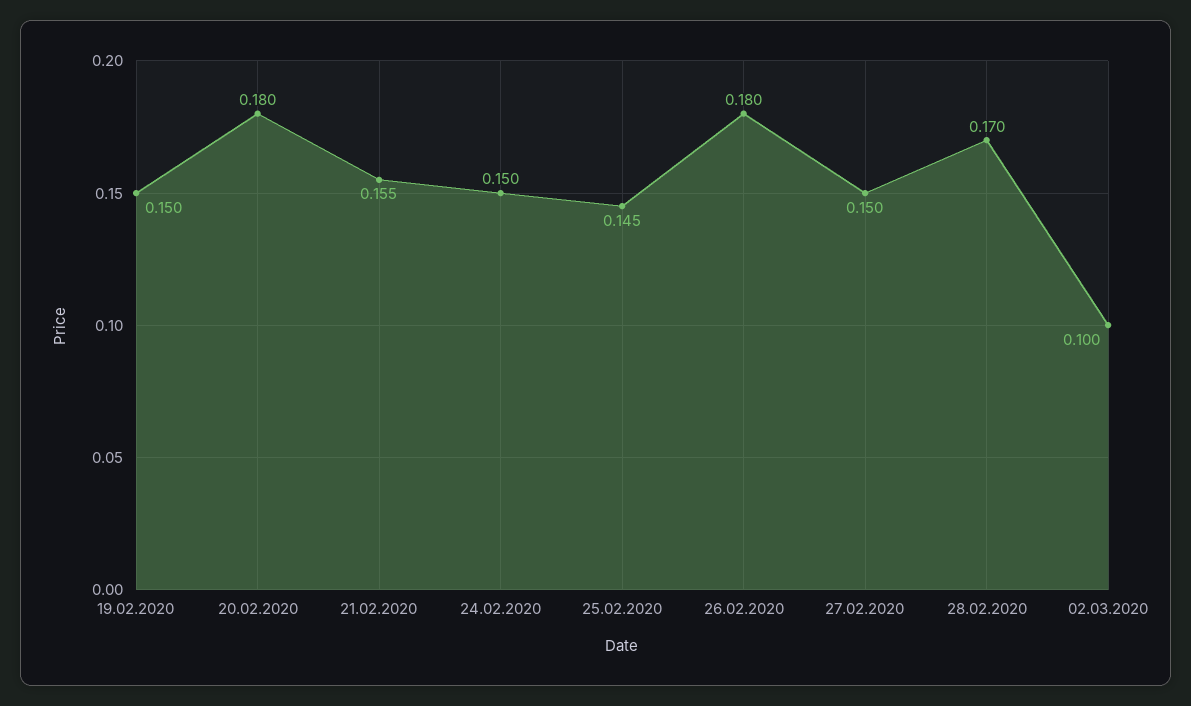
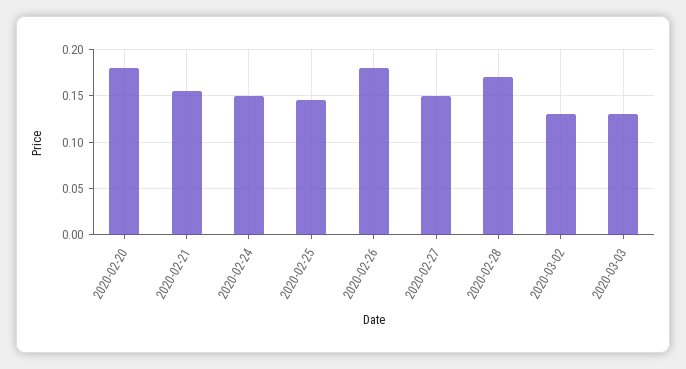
19.02.2020: 0.15 -> none
02.03.2020: 0.1 -> 0.13
2020-03-03: none -> 0.13

